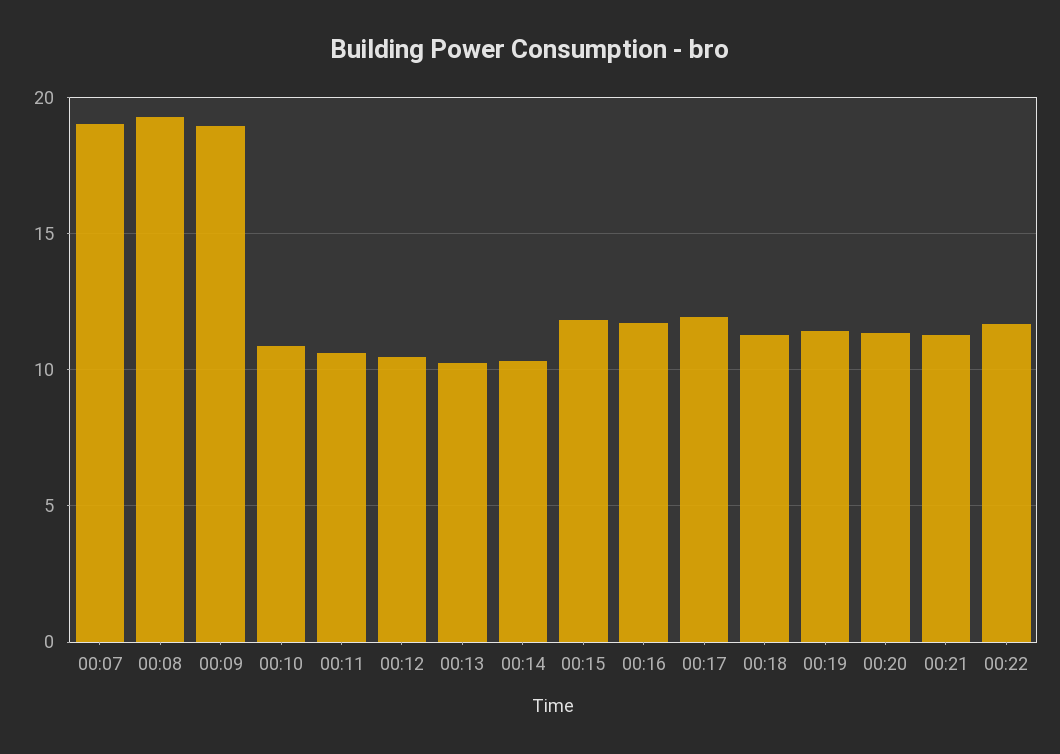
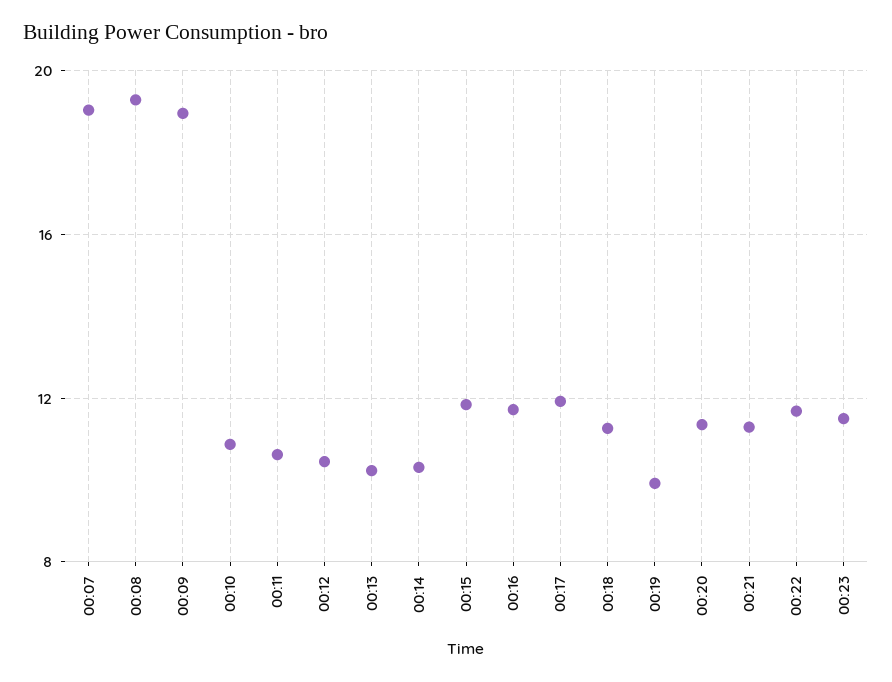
00:19: 11.5 -> 10
00:23: none -> 11.5

